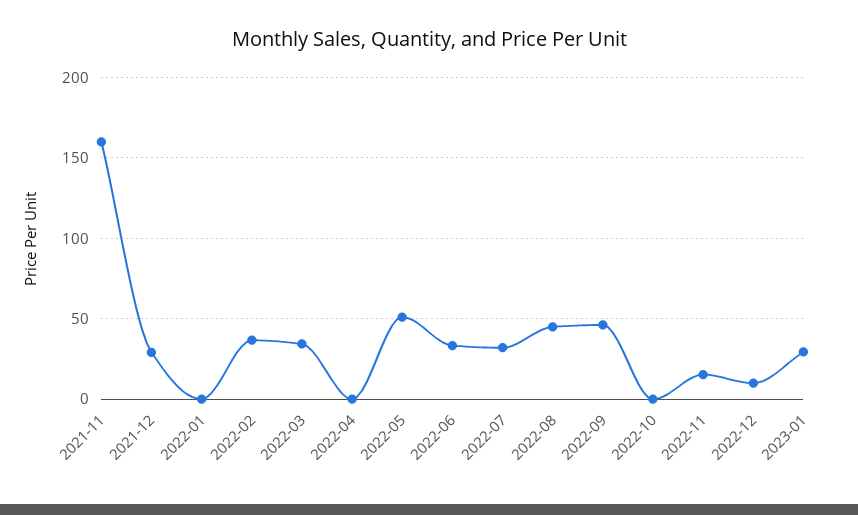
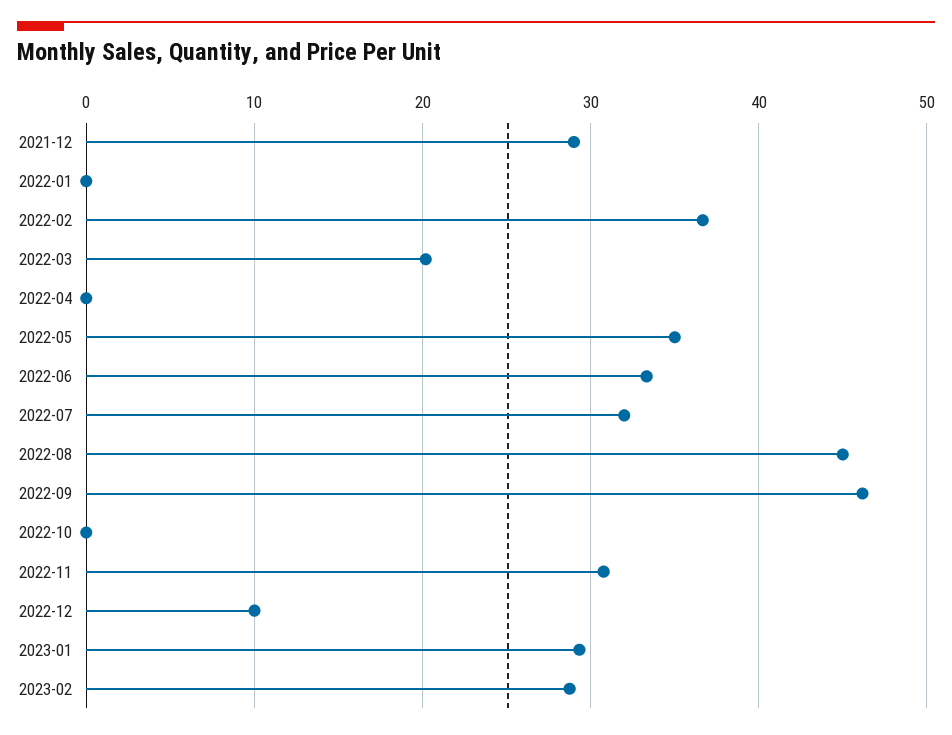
2021-11: 160 -> none
2022-03: 35 -> 20
2022-05: 50 -> 35
2022-11: 15 -> 31
2023-02: none -> 29

